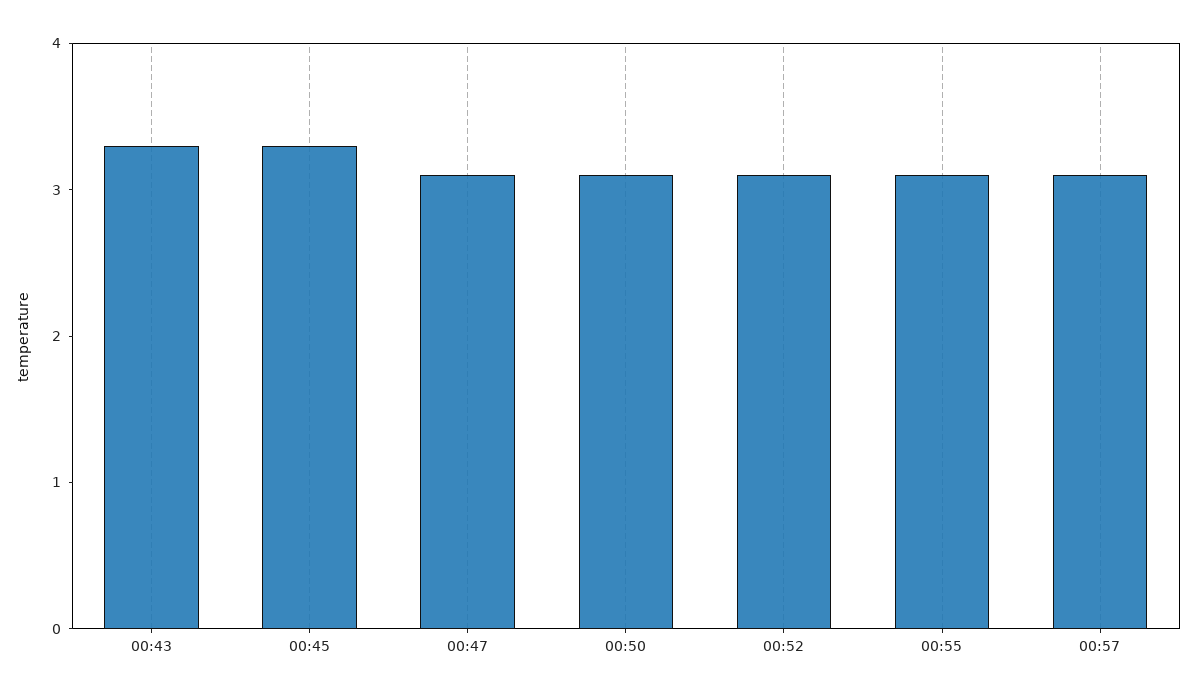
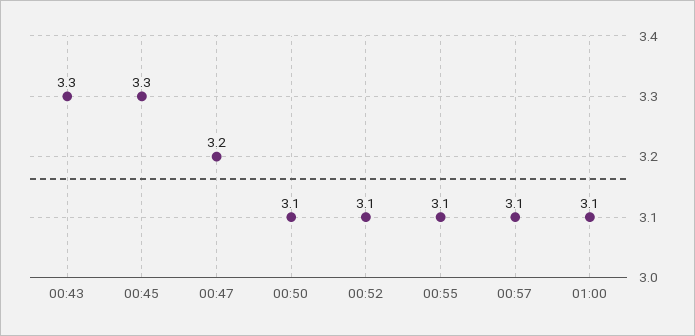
00:47: 3.1 -> 3.2
01:00: none -> 3.1

